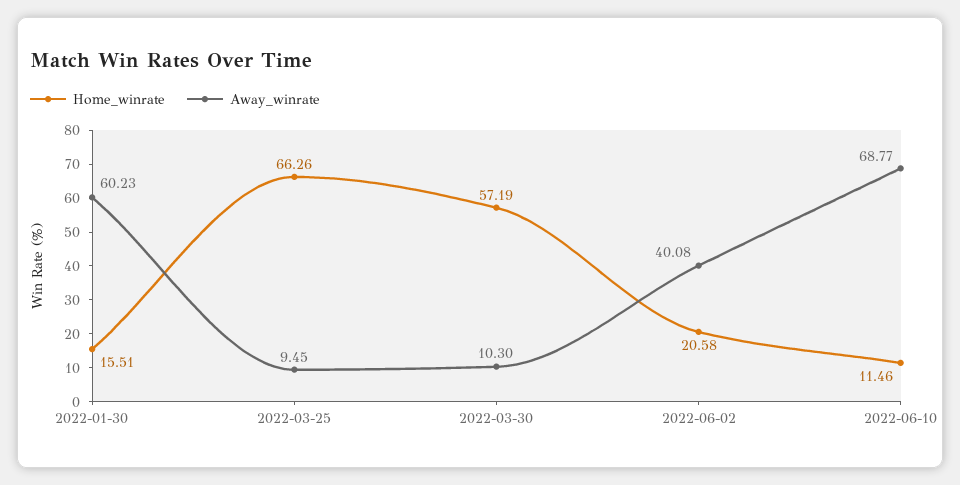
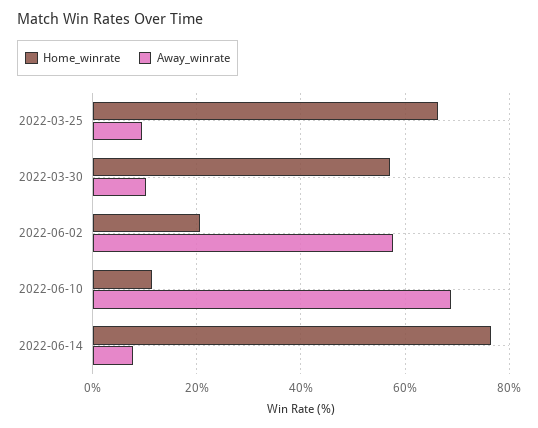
Home_winrate, 2022-01-30: 15.51 -> none
Away_winrate, 2022-01-30: 60.23 -> none
Away_winrate, 2022-06-02: 40.08 -> 58
Home_winrate, 2022-06-14: none -> 76
Away_winrate, 2022-06-14: none -> 8

